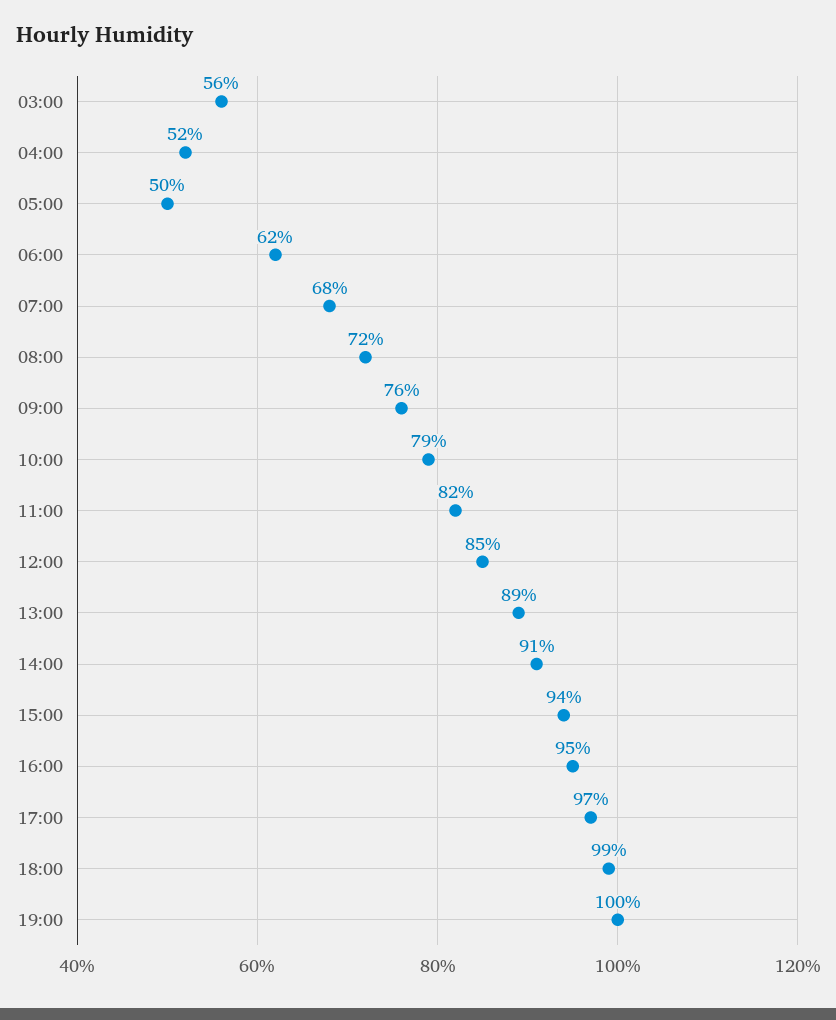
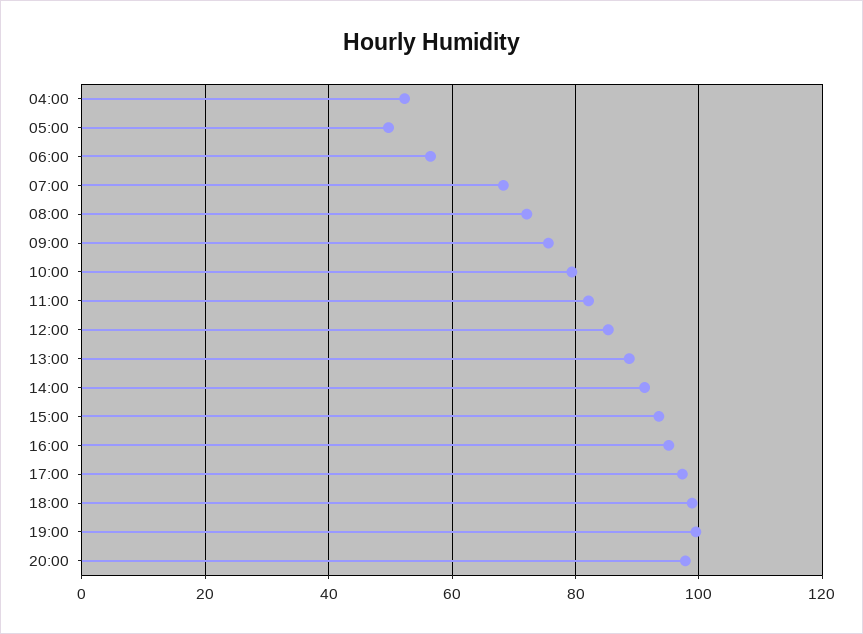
03:00: 56 -> none
06:00: 62 -> 56
20:00: none -> 98

